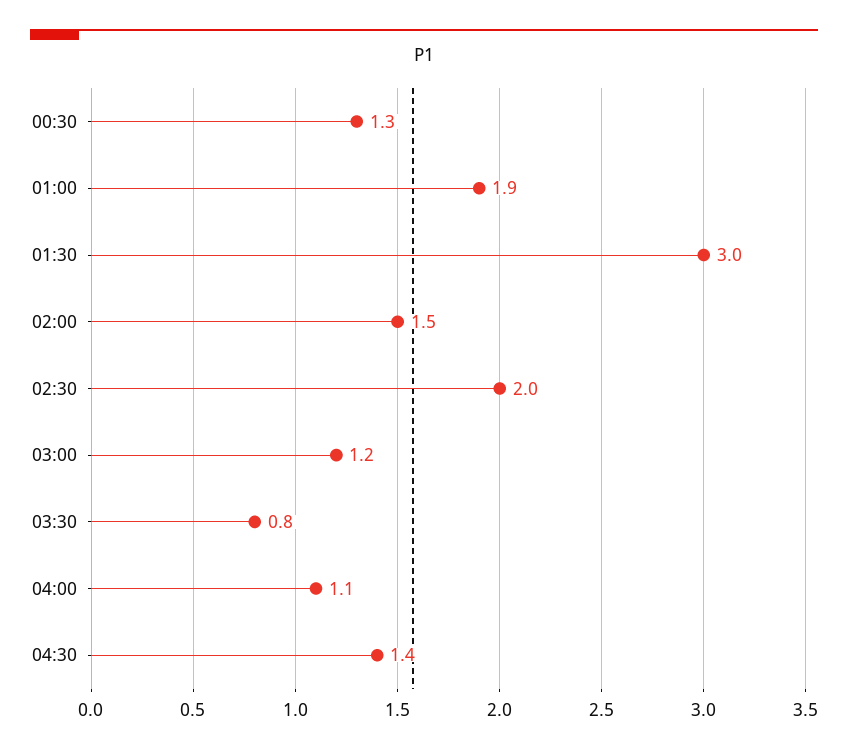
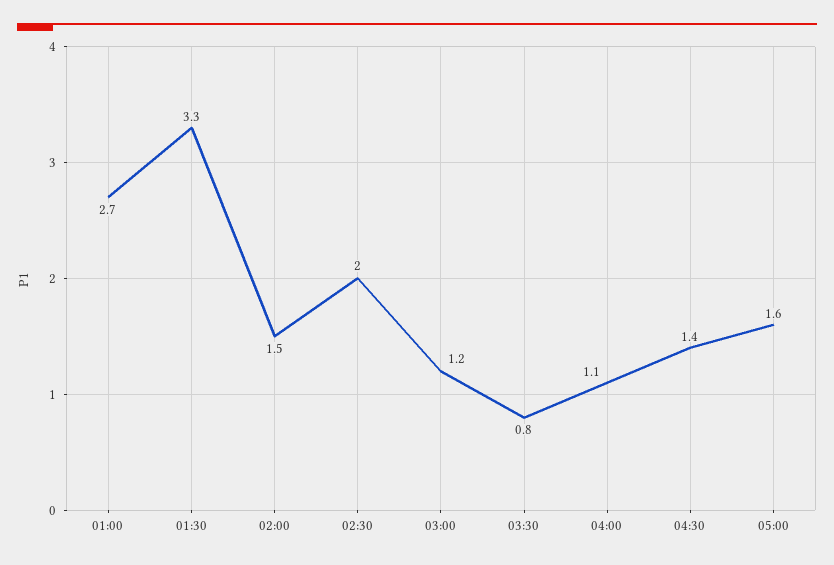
00:30: 1.3 -> none
01:00: 1.9 -> 2.7
01:30: 3 -> 3.3
05:00: none -> 1.6

